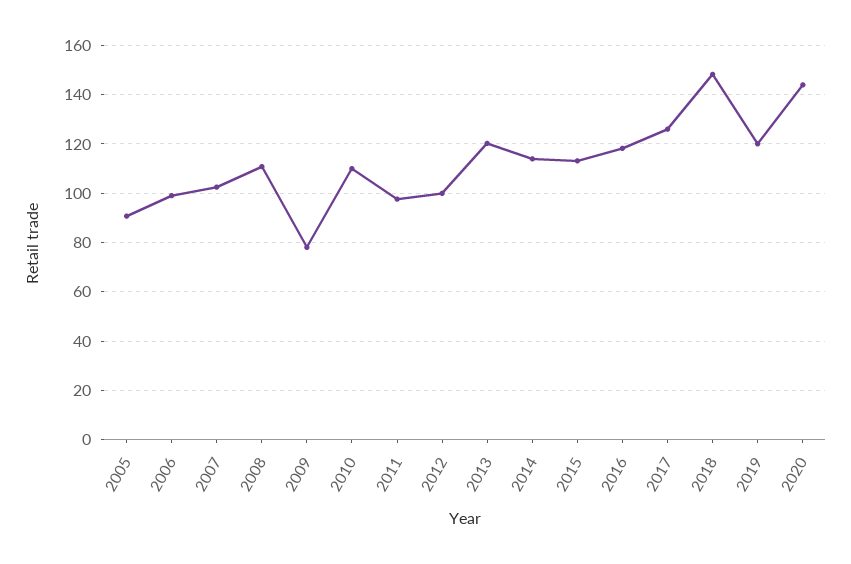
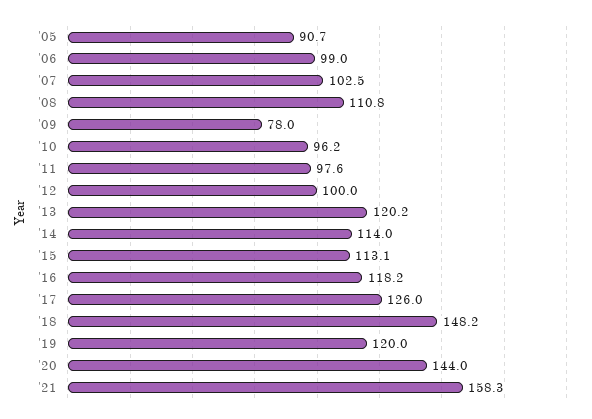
2010: 110 -> 96.2
'21: none -> 158.3

